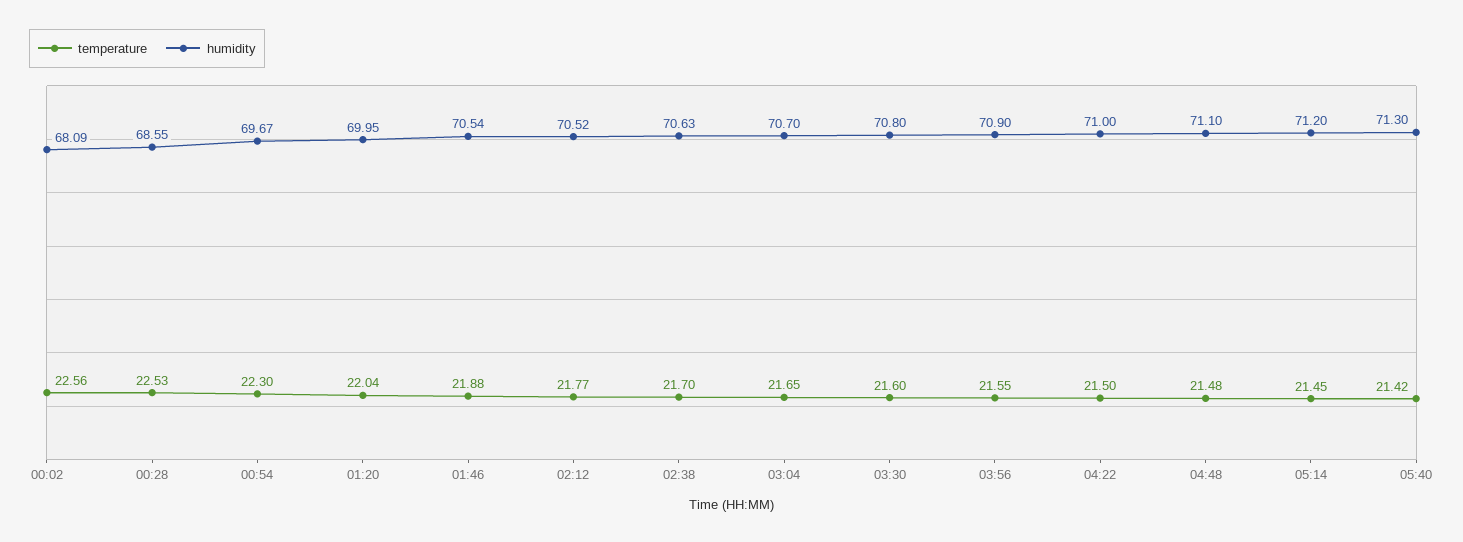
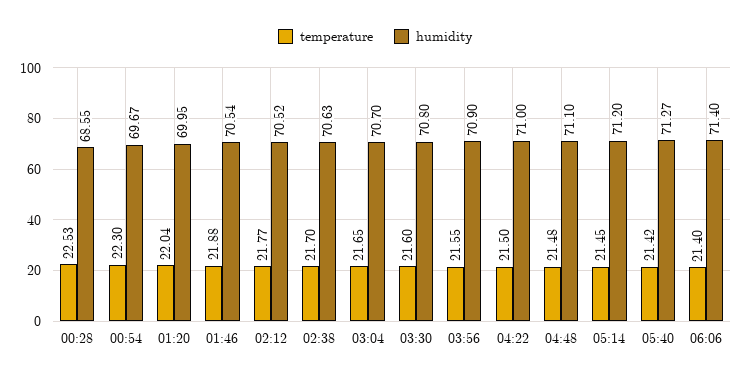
temperature, 00:02: 22.56 -> none
humidity, 00:02: 68.09 -> none
humidity, 05:40: 71.3 -> 71.27
temperature, 06:06: none -> 21.4
humidity, 06:06: none -> 71.4

